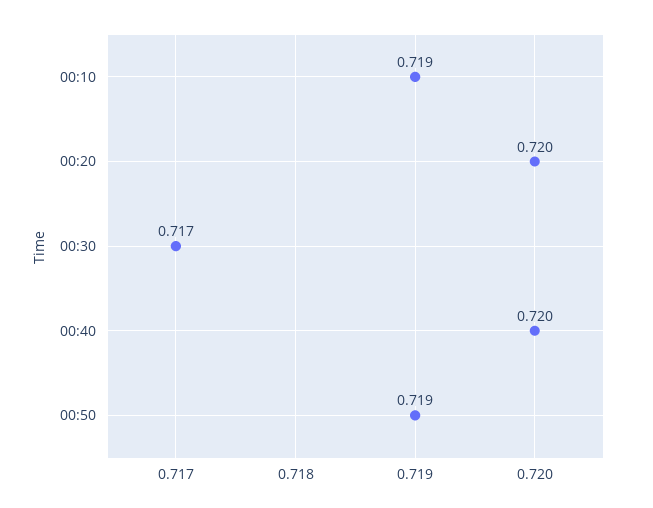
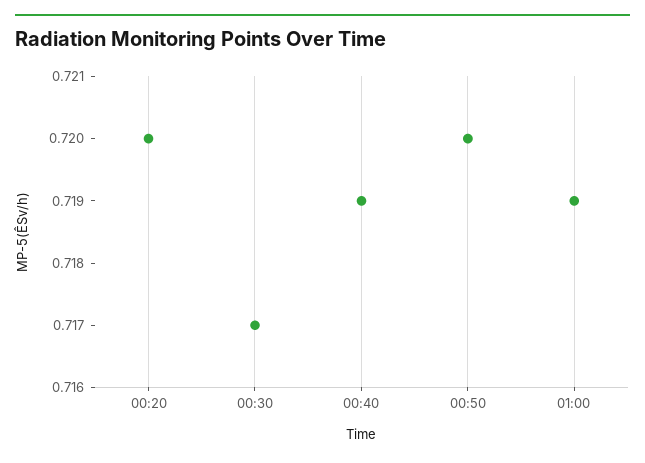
00:10: 0.719 -> none
00:40: 0.72 -> 0.719
00:50: 0.719 -> 0.72
01:00: none -> 0.719

